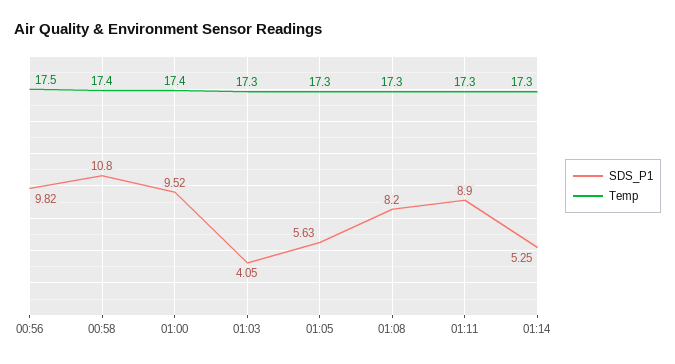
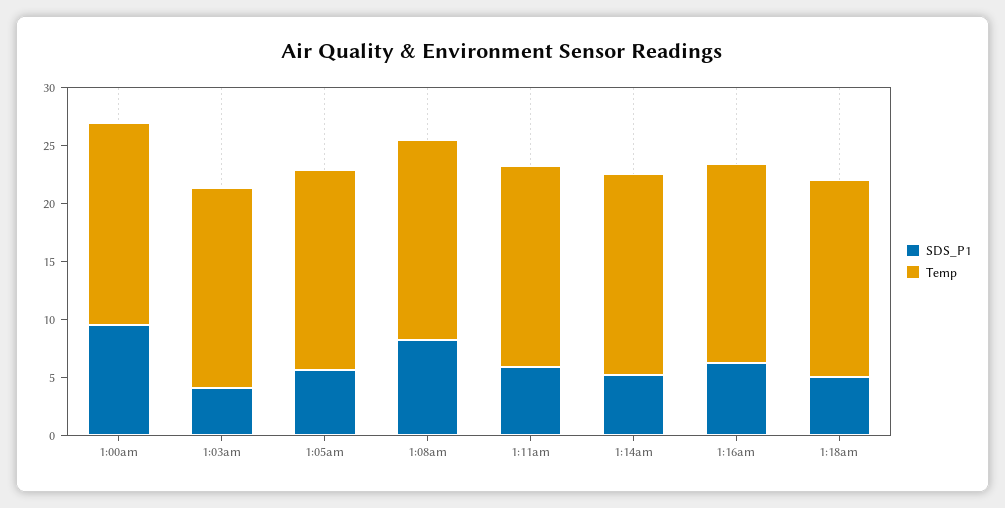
SDS_P1, 00:56: 9.82 -> none
Temp, 00:56: 17.5 -> none
SDS_P1, 00:58: 10.8 -> none
Temp, 00:58: 17.4 -> none
SDS_P1, 01:11: 8.9 -> 6
SDS_P1, 1:16am: none -> 6
Temp, 1:16am: none -> 17
SDS_P1, 1:18am: none -> 5
Temp, 1:18am: none -> 17

